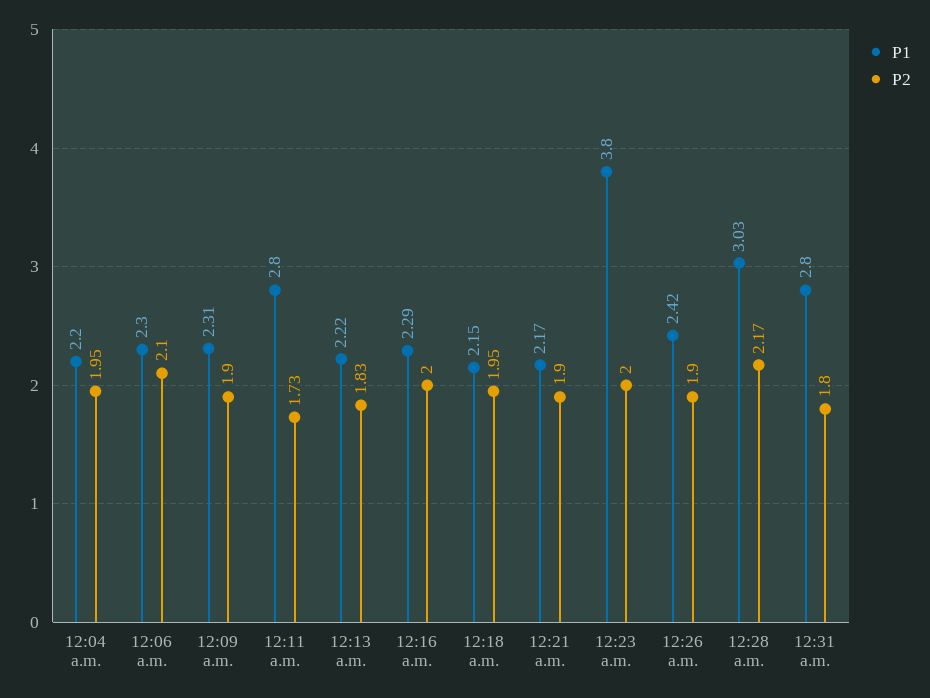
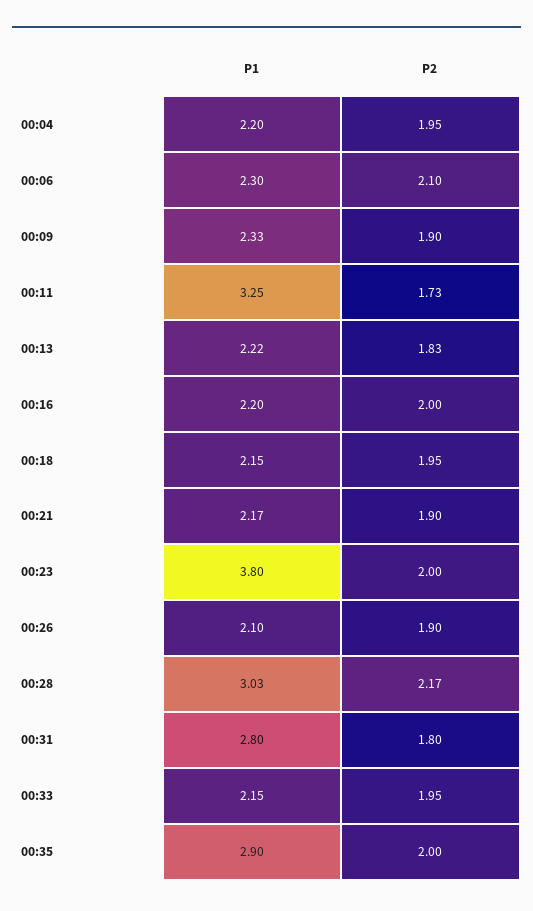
P1, 12:09 a.m.: 2.31 -> 2.33
P1, 12:11 a.m.: 2.8 -> 3.25
P1, 12:16 a.m.: 2.29 -> 2.2
P1, 12:26 a.m.: 2.42 -> 2.1
P1, 00:33: none -> 2.15
P2, 00:33: none -> 1.95
P1, 00:35: none -> 2.9
P2, 00:35: none -> 2

